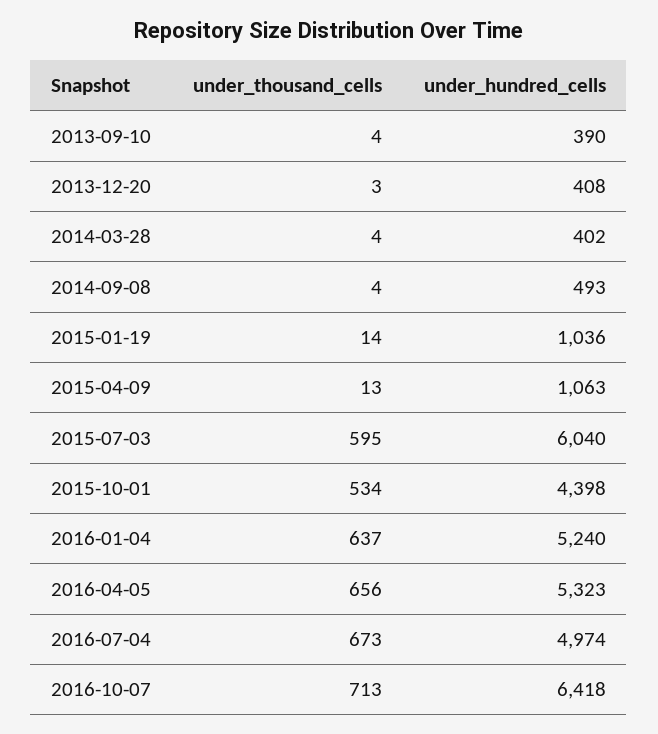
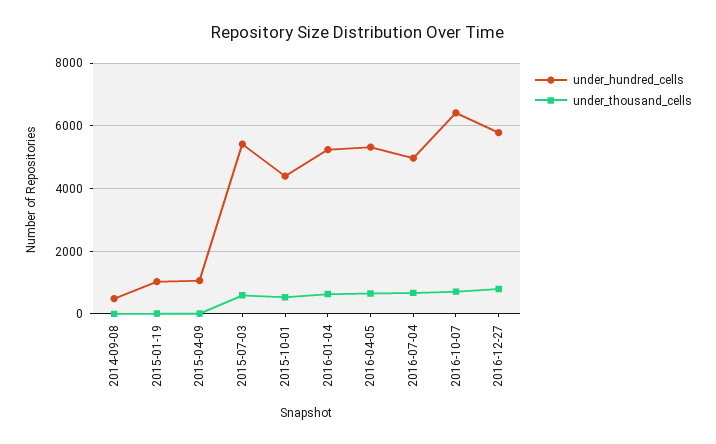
under_thousand_cells, 2013-09-10: 4 -> none
under_hundred_cells, 2013-09-10: 390 -> none
under_thousand_cells, 2013-12-20: 3 -> none
under_hundred_cells, 2013-12-20: 408 -> none
under_thousand_cells, 2014-03-28: 4 -> none
under_hundred_cells, 2014-03-28: 402 -> none
under_hundred_cells, 2015-07-03: 6040 -> 5400
under_hundred_cells, 2016-12-27: none -> 5800
under_thousand_cells, 2016-12-27: none -> 800

